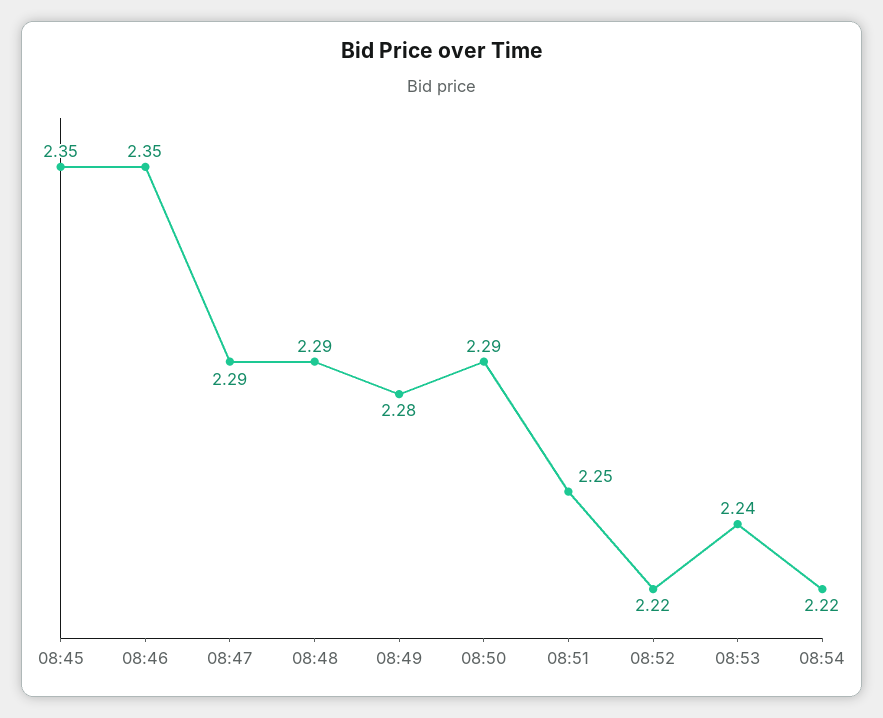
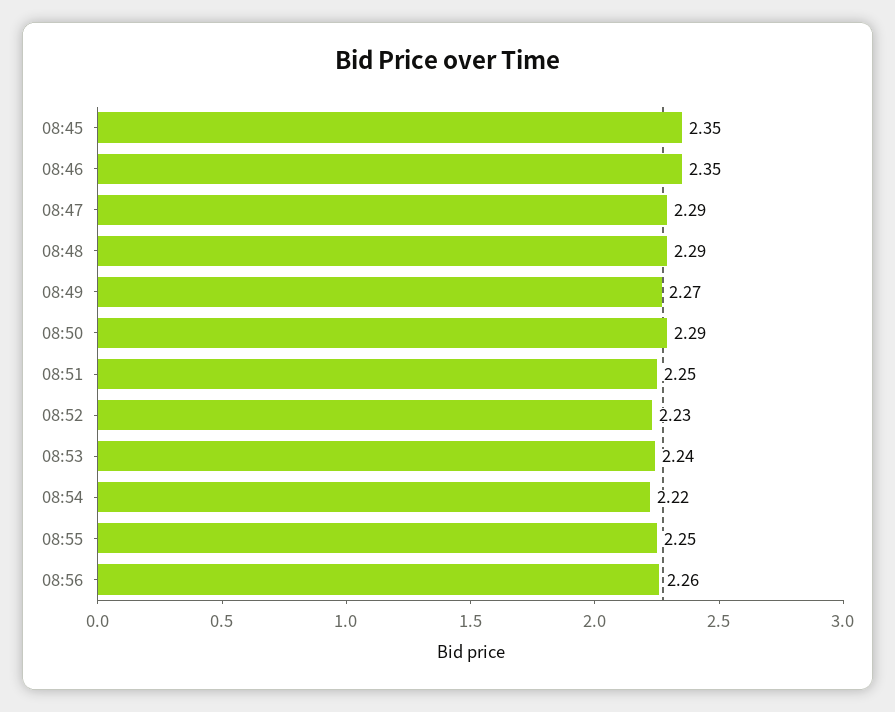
08:49: 2.28 -> 2.27
08:52: 2.22 -> 2.23
08:55: none -> 2.25
08:56: none -> 2.26

